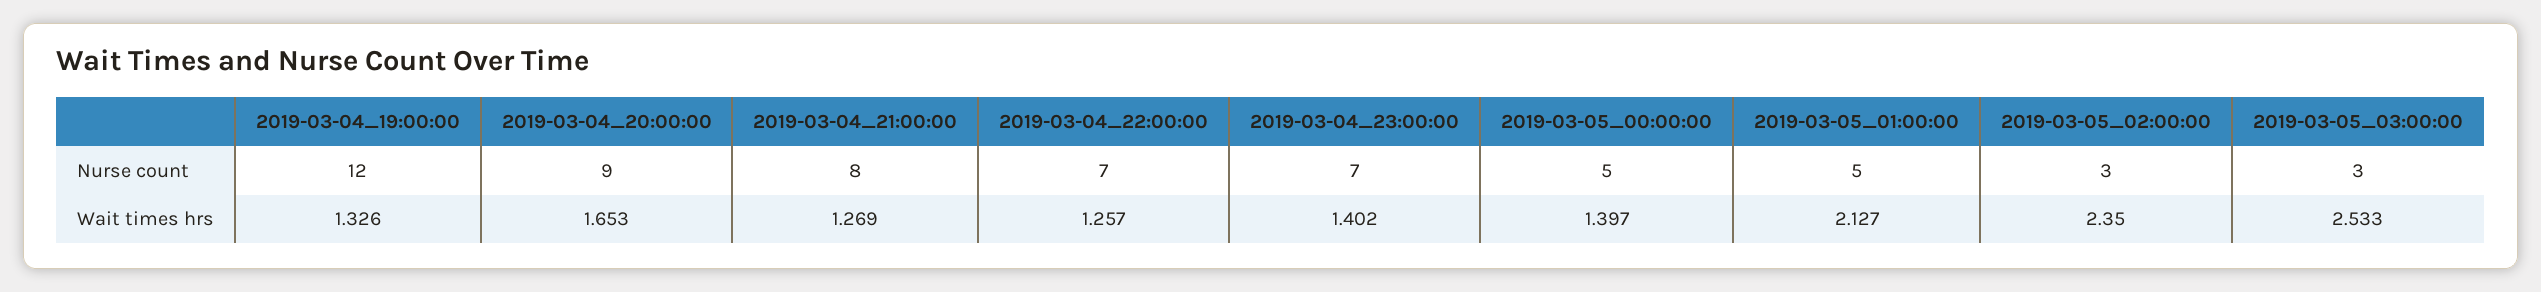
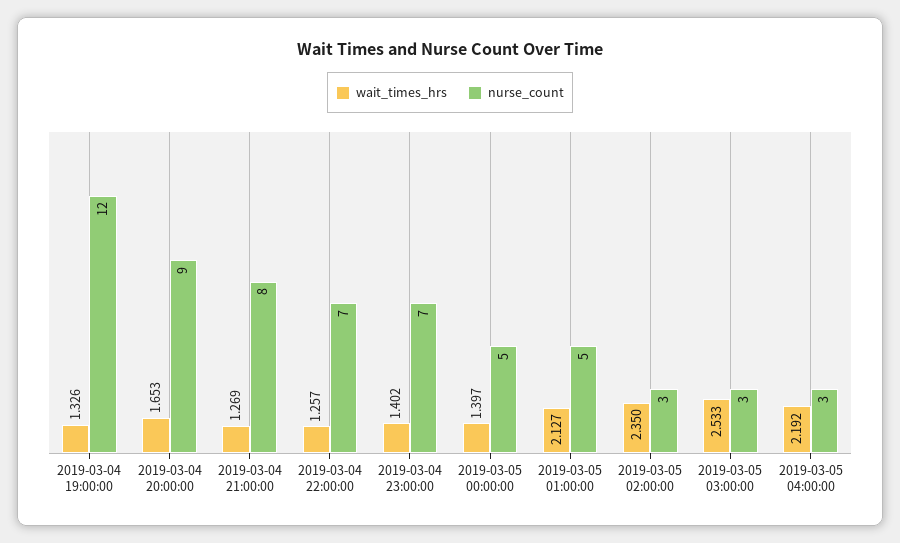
Wait times hrs, 2019-03-05 04:00:00: none -> 2.192
Nurse count, 2019-03-05 04:00:00: none -> 3

